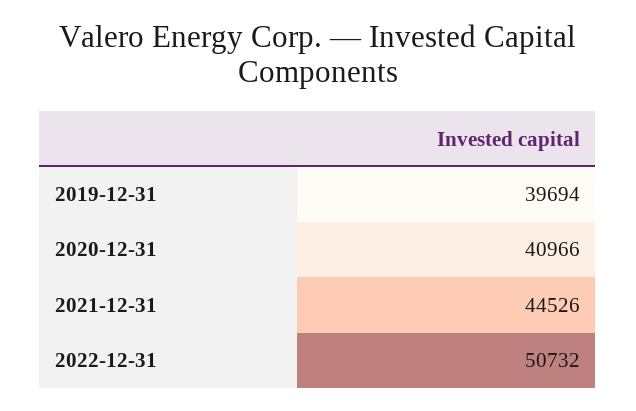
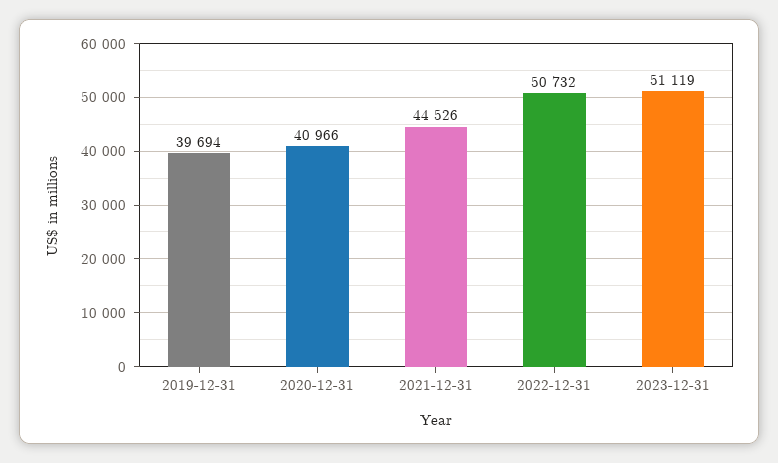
2023-12-31: none -> 51119

